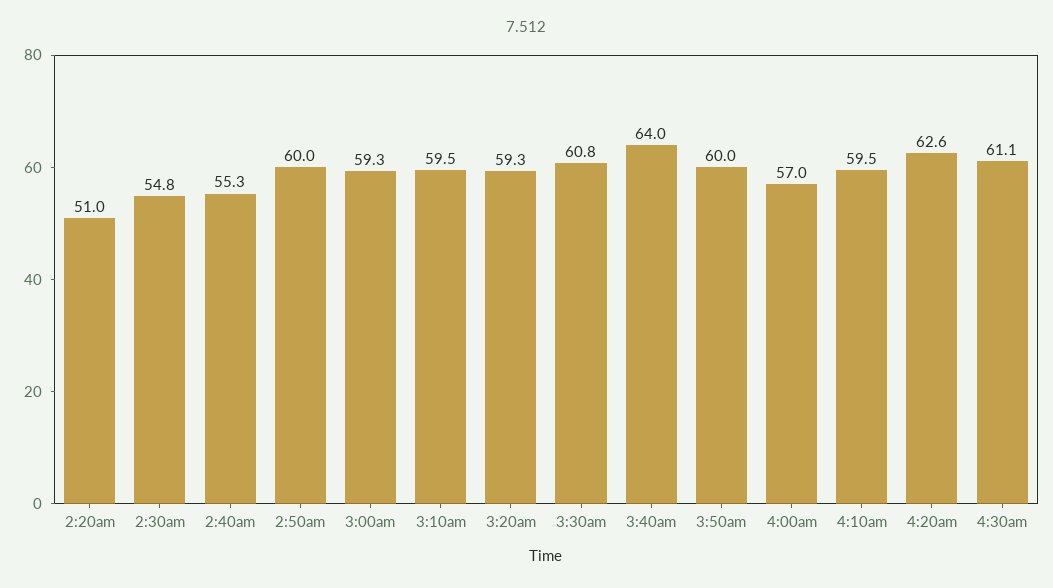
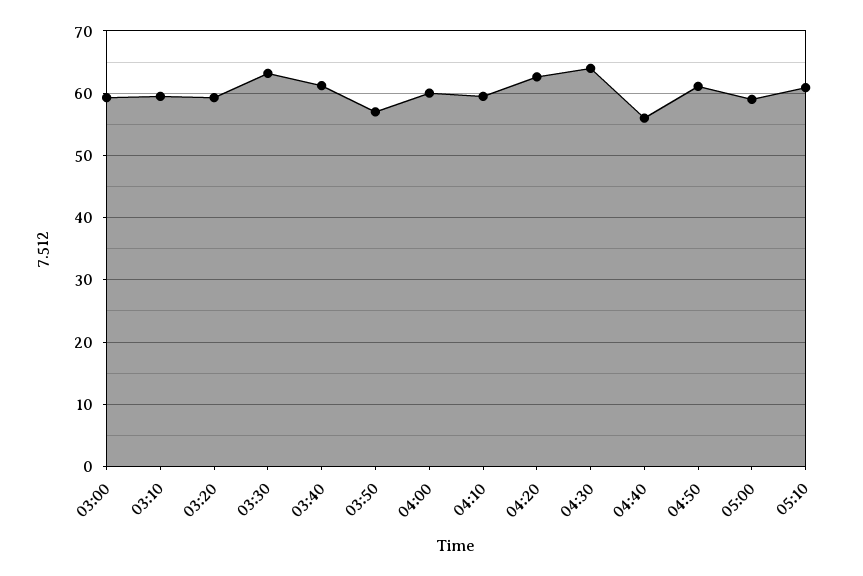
2:20am: 51 -> none
2:30am: 54.8 -> none
2:40am: 55.3 -> none
2:50am: 60 -> none
3:30am: 60.8 -> 63
3:40am: 64 -> 61
3:50am: 60 -> 57
4:00am: 57 -> 60
4:30am: 61.1 -> 64
04:40: none -> 56
04:50: none -> 61
05:00: none -> 59
05:10: none -> 61

